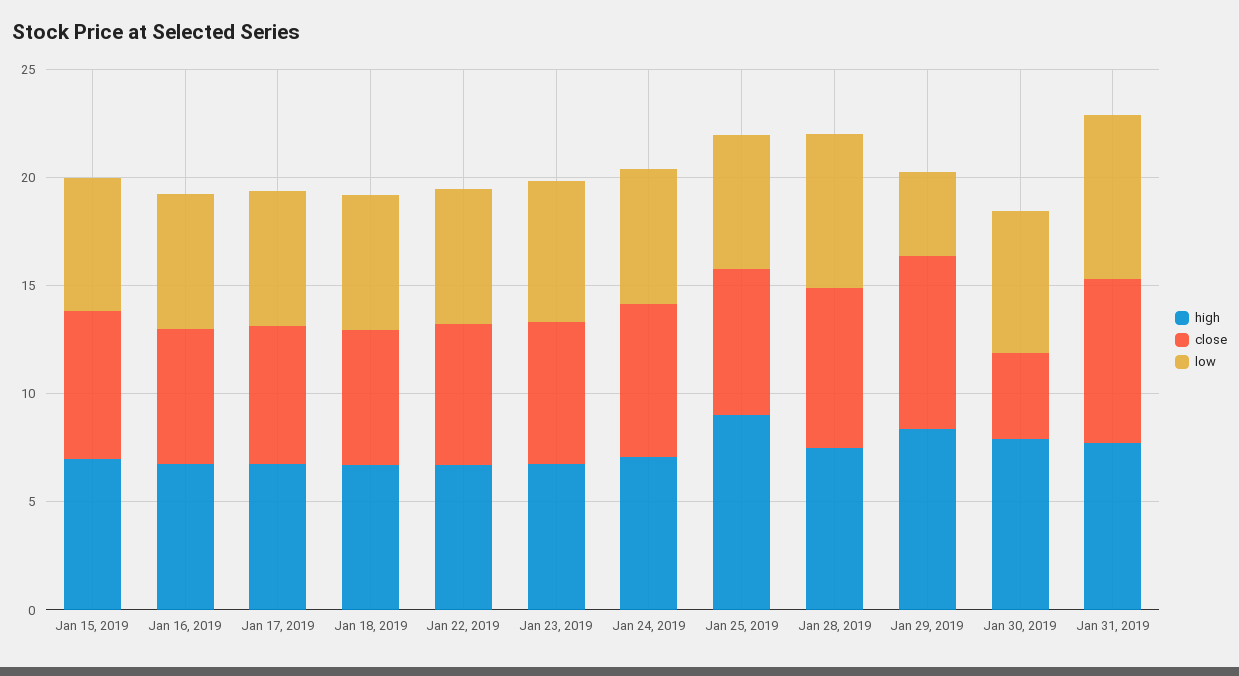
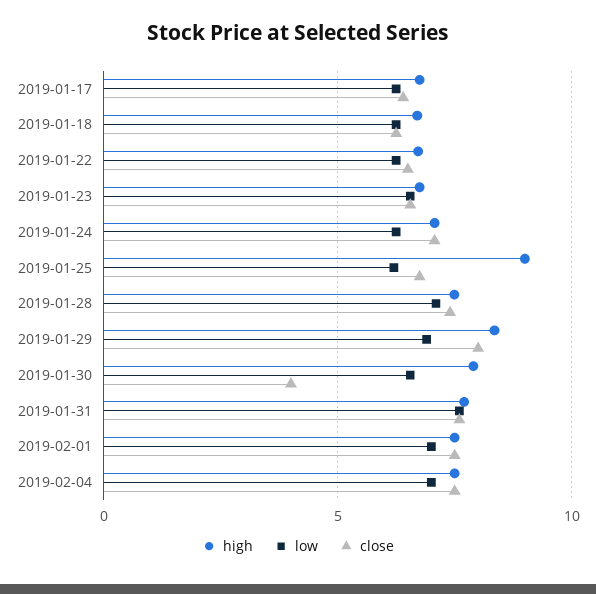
high, Jan 15, 2019: 7 -> none
close, Jan 15, 2019: 7 -> none
low, Jan 15, 2019: 6 -> none
high, Jan 16, 2019: 7 -> none
close, Jan 16, 2019: 6 -> none
low, Jan 16, 2019: 6 -> none
low, Jan 29, 2019: 4 -> 7
high, 2019-02-01: none -> 7.5
low, 2019-02-01: none -> 7
close, 2019-02-01: none -> 7.5
high, 2019-02-04: none -> 7.5
low, 2019-02-04: none -> 7
close, 2019-02-04: none -> 7.5

